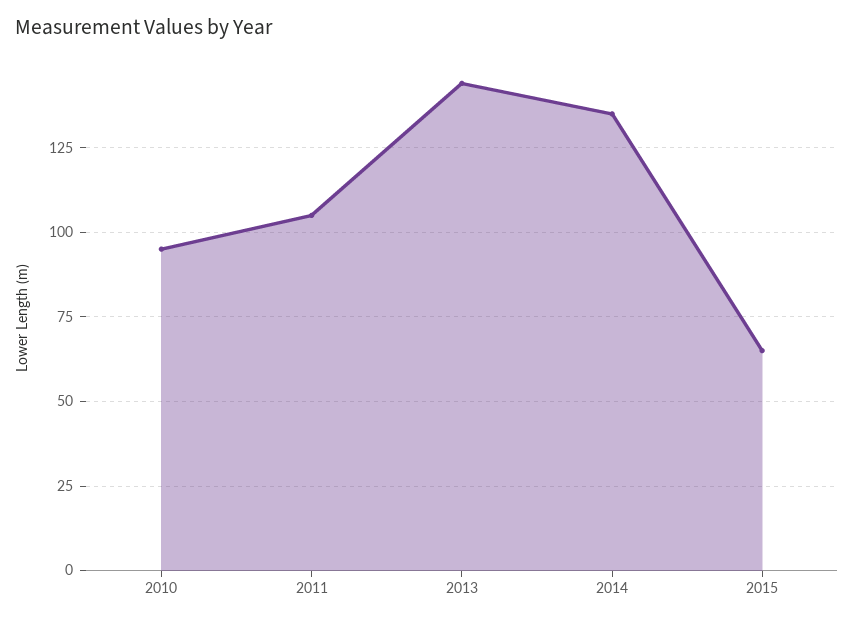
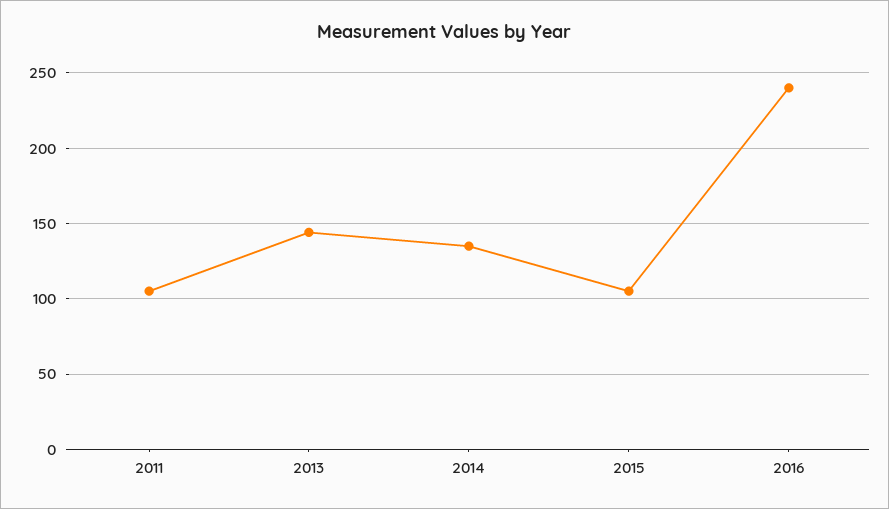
2010: 95 -> none
2015: 65 -> 105
2016: none -> 240

